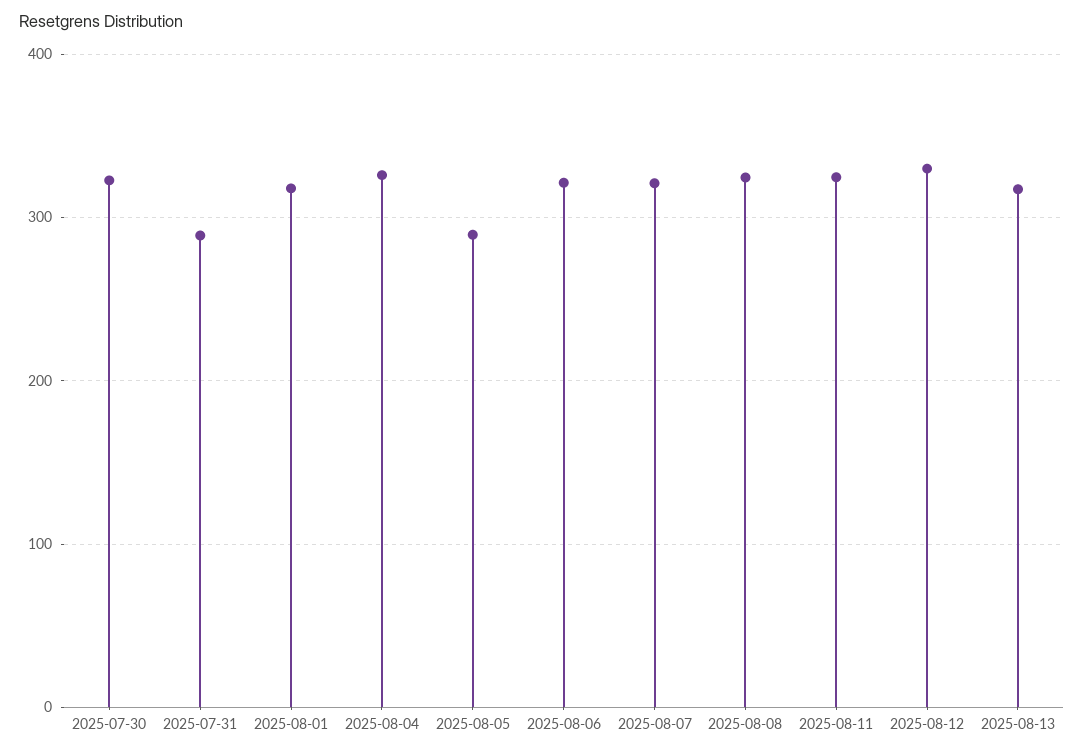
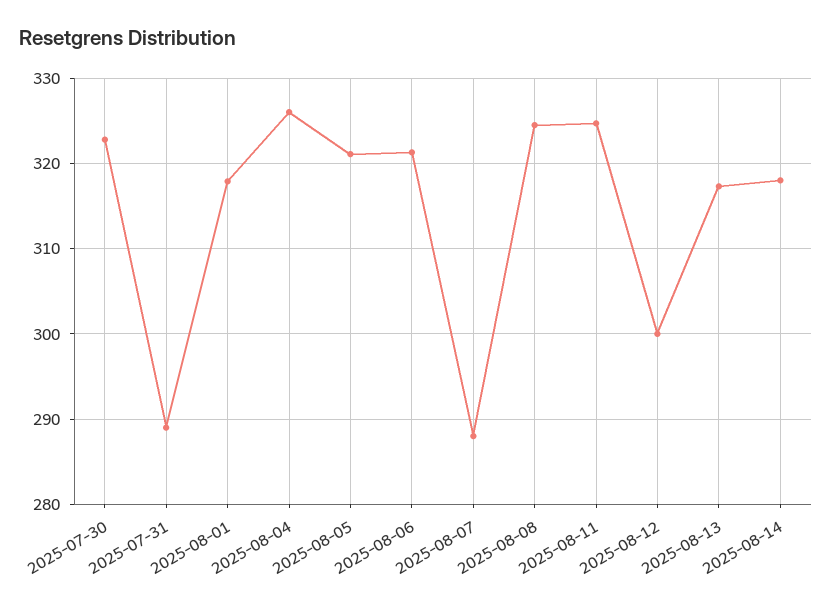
2025-08-05: 290 -> 321
2025-08-07: 320 -> 288
2025-08-12: 330 -> 300
2025-08-14: none -> 318

